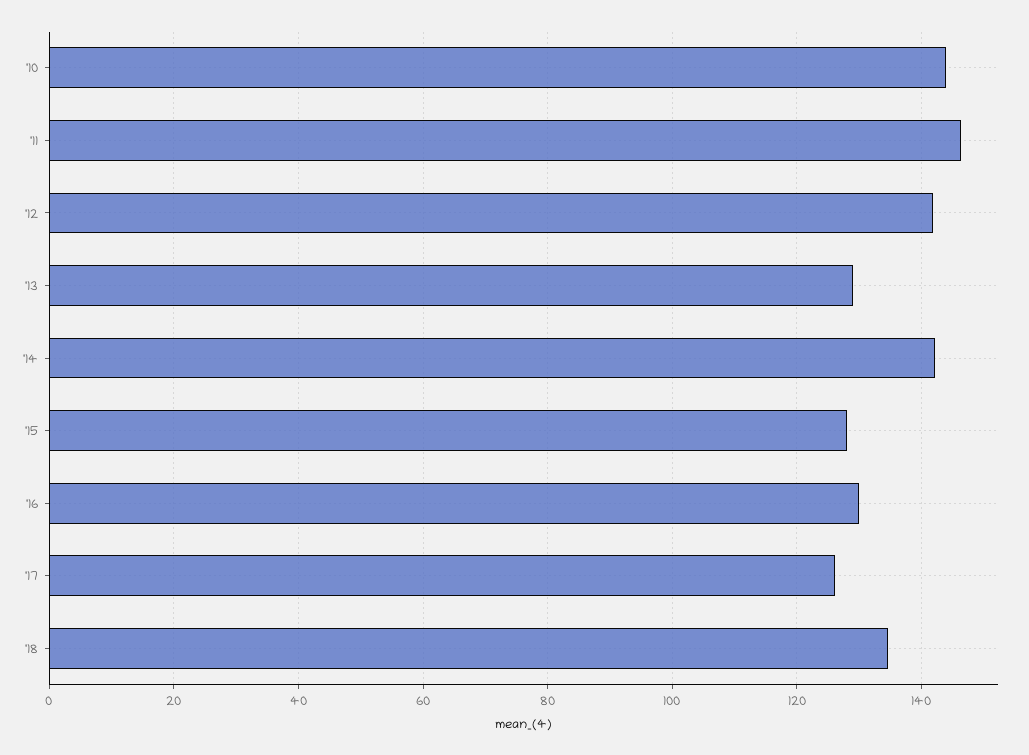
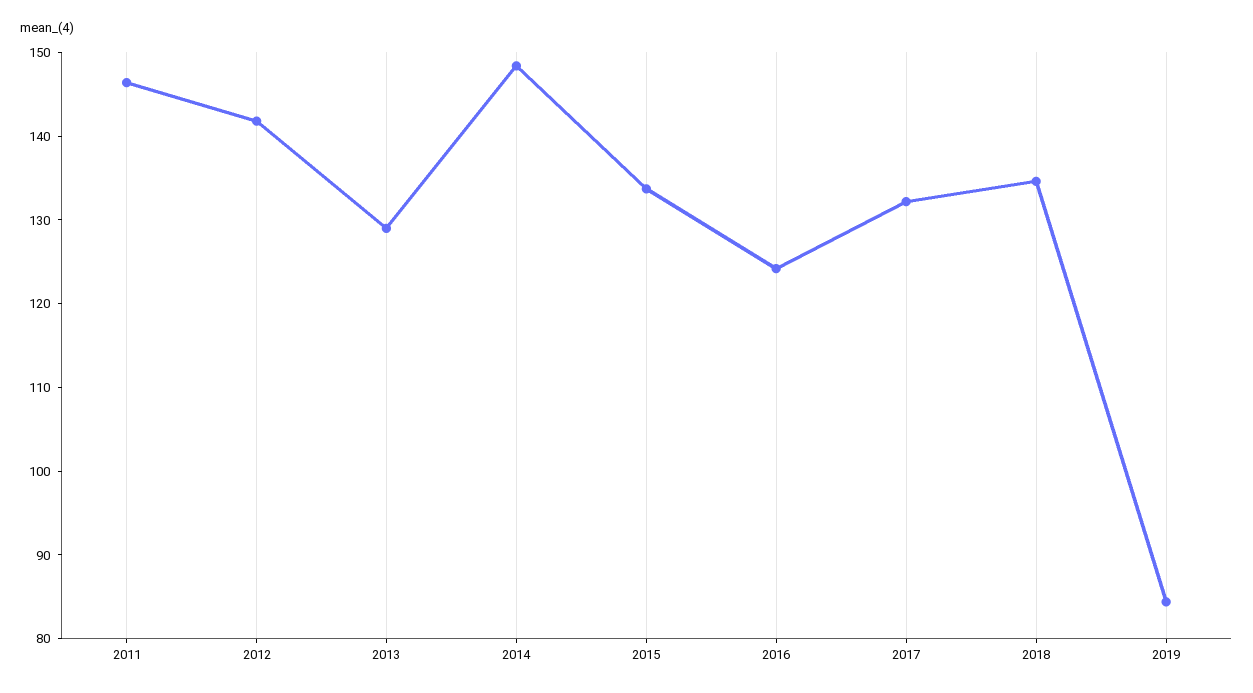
'10: 144 -> none
'14: 142 -> 148
'15: 128 -> 134
'16: 130 -> 124
'17: 126 -> 132
2019: none -> 84

